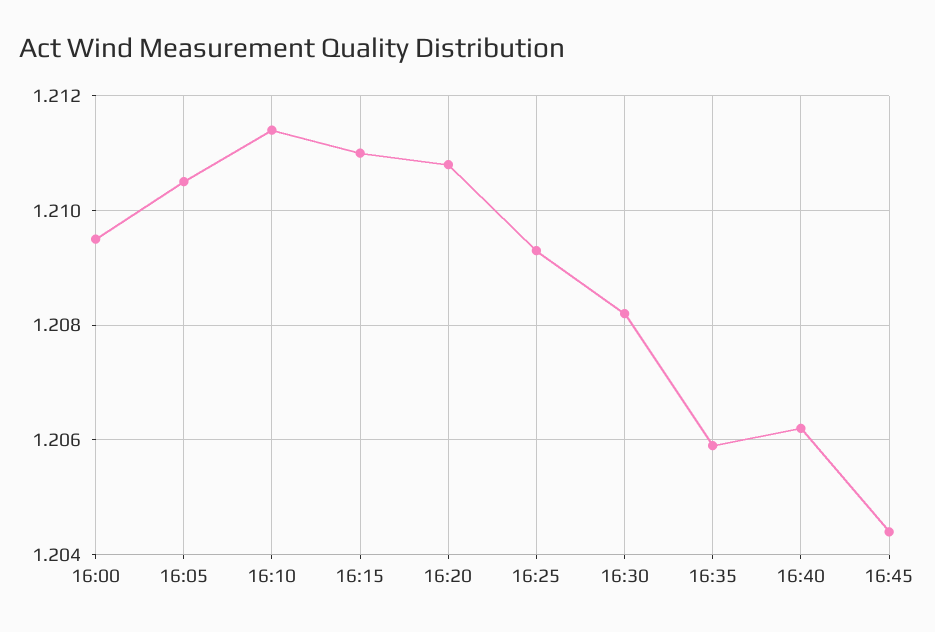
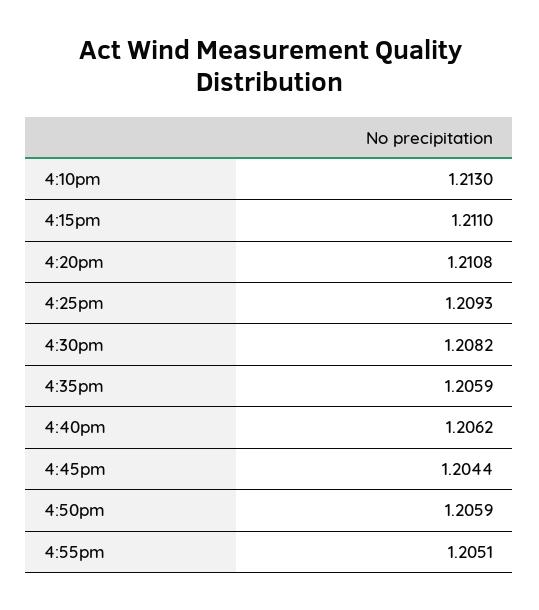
16:00: 1.2095 -> none
16:05: 1.2105 -> none
16:10: 1.2115 -> 1.213
4:50pm: none -> 1.2059
4:55pm: none -> 1.2051

